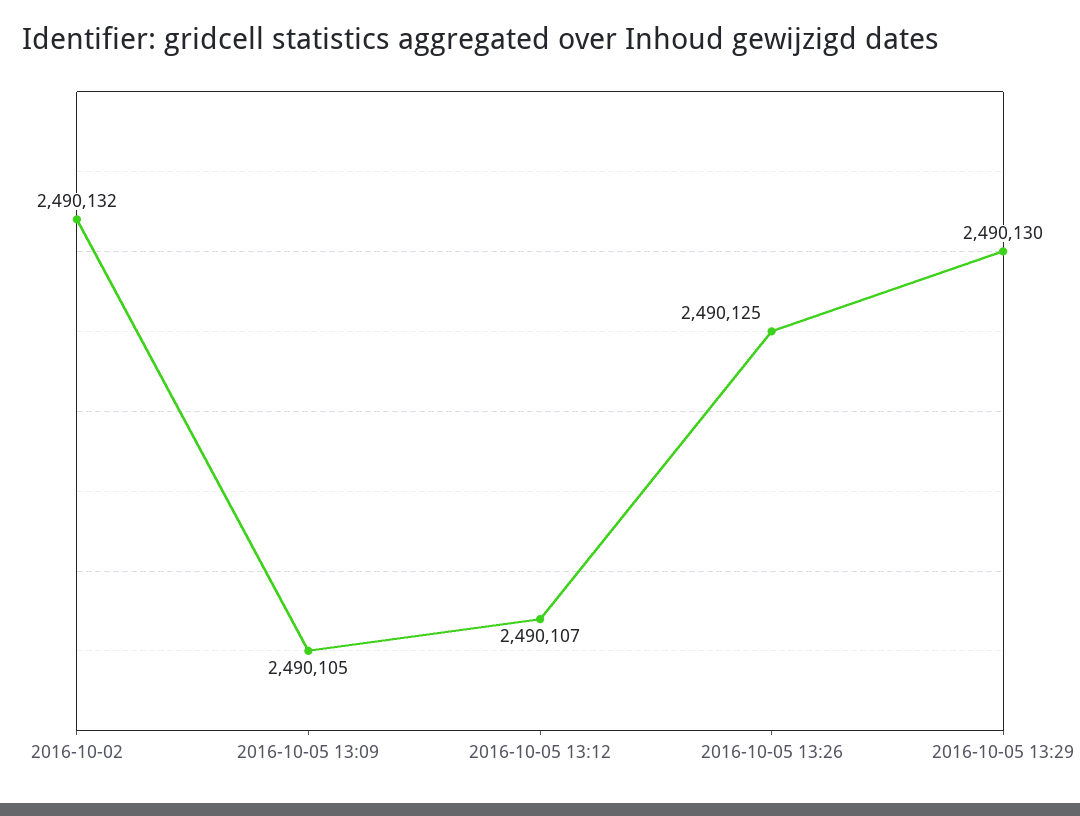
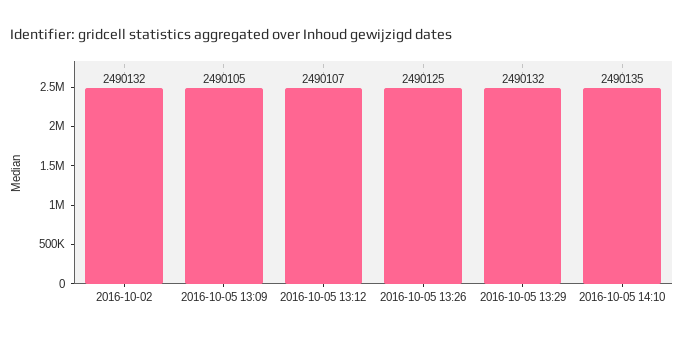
2016-10-05 13:29: 2490130 -> 2490132
2016-10-05 14:10: none -> 2490135

